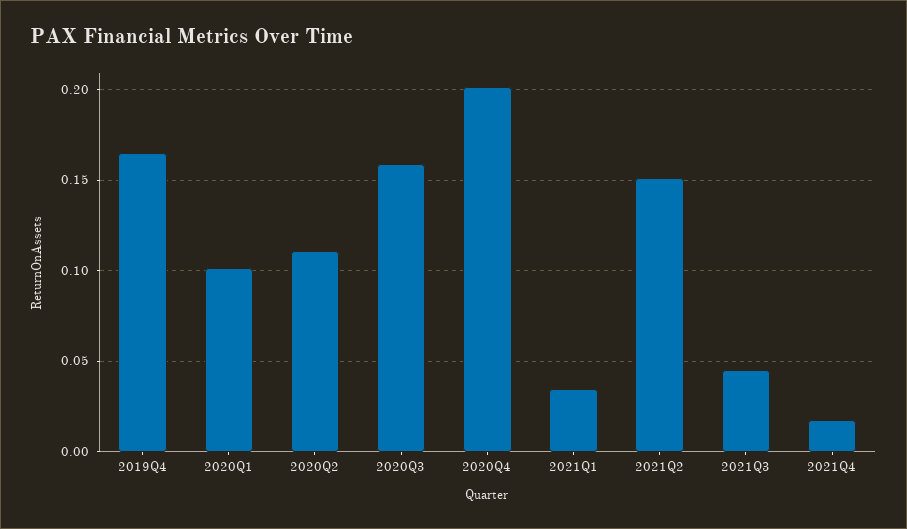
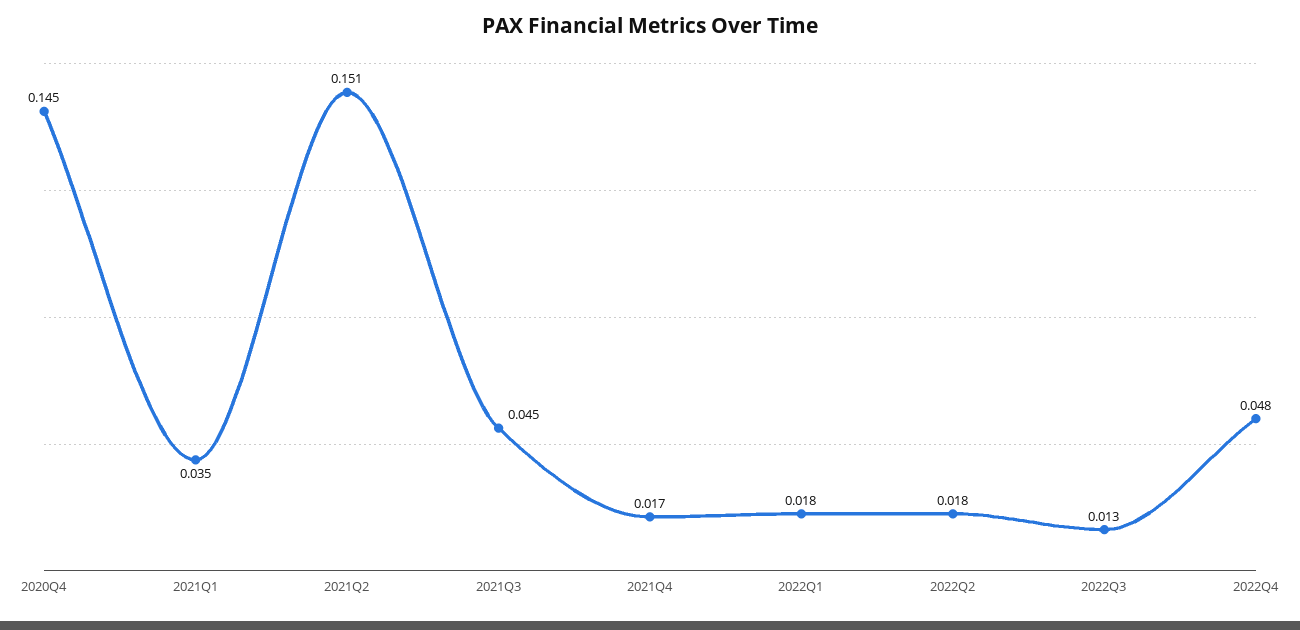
2019Q4: 0.165 -> none
2020Q1: 0.1 -> none
2020Q2: 0.11 -> none
2020Q3: 0.16 -> none
2020Q4: 0.2 -> 0.145
2022Q1: none -> 0.018
2022Q2: none -> 0.018
2022Q3: none -> 0.013
2022Q4: none -> 0.048

